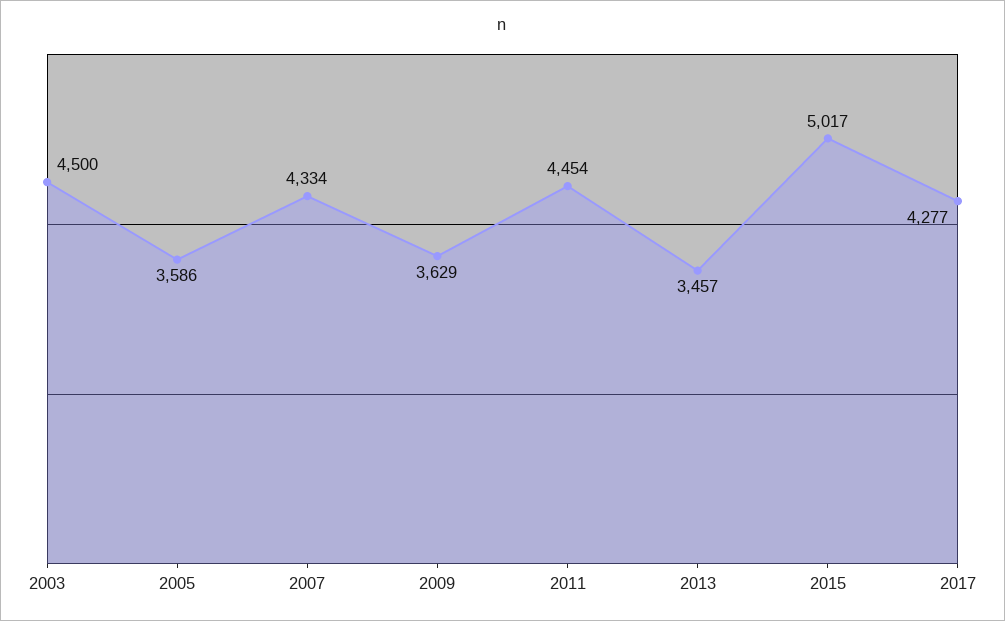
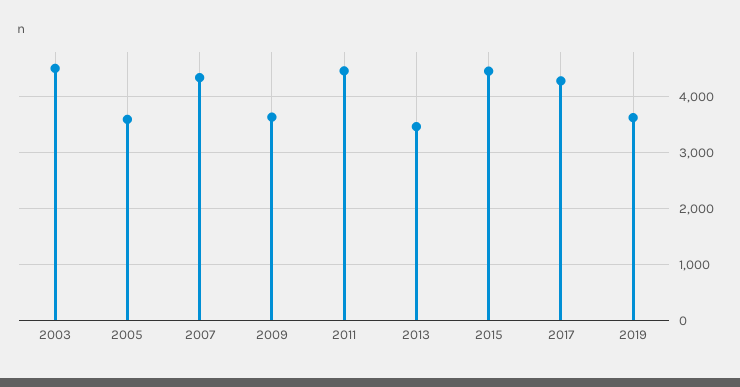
2015: 5017 -> 4400
2019: none -> 3600

